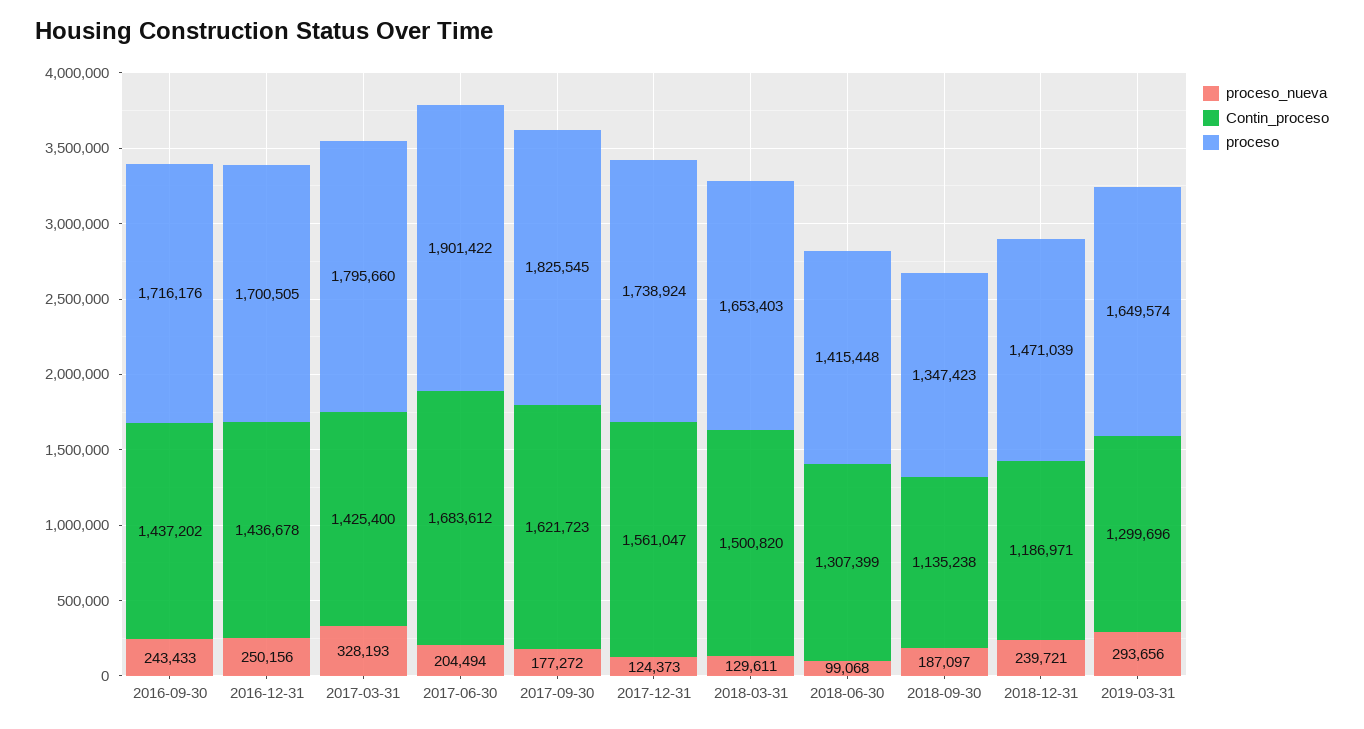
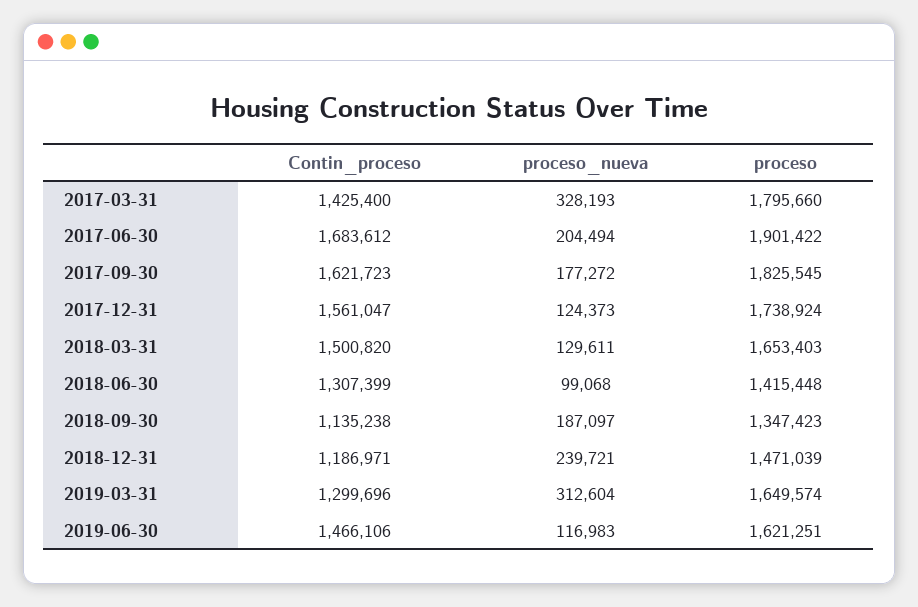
proceso_nueva, 2016-09-30: 243433 -> none
Contin_proceso, 2016-09-30: 1437202 -> none
proceso, 2016-09-30: 1716176 -> none
proceso_nueva, 2016-12-31: 250156 -> none
Contin_proceso, 2016-12-31: 1436678 -> none
proceso, 2016-12-31: 1700505 -> none
proceso_nueva, 2019-03-31: 293656 -> 312604
Contin_proceso, 2019-06-30: none -> 1466106
proceso_nueva, 2019-06-30: none -> 116983
proceso, 2019-06-30: none -> 1621251

